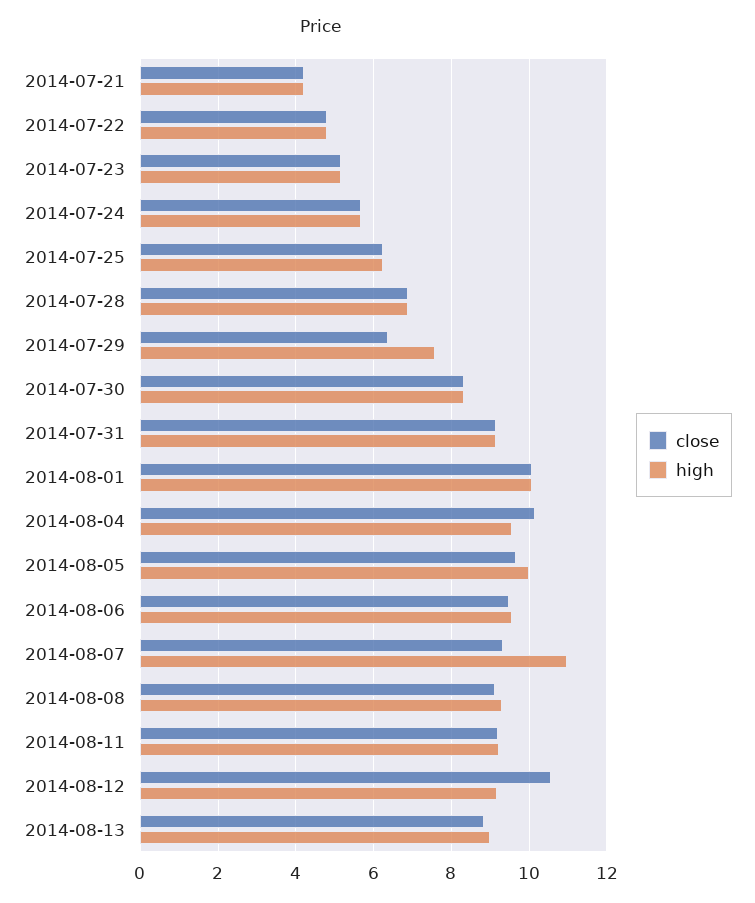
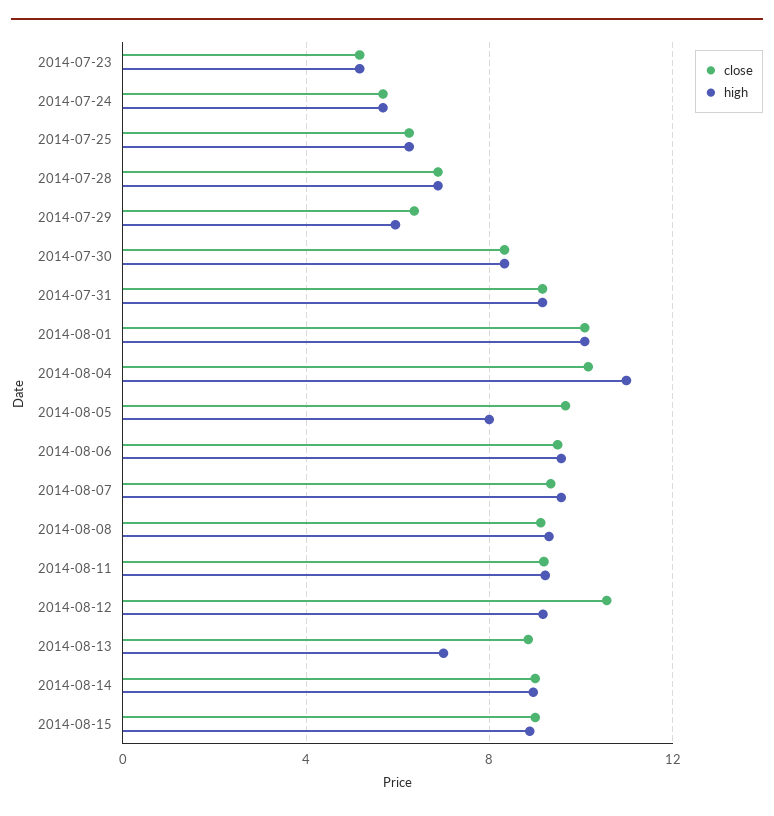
close, 2014-07-21: 4.2 -> none
high, 2014-07-21: 4.2 -> none
close, 2014-07-22: 4.8 -> none
high, 2014-07-22: 4.8 -> none
high, 2014-07-29: 7.6 -> 6
high, 2014-08-04: 9.6 -> 11
high, 2014-08-05: 10 -> 8
high, 2014-08-07: 11 -> 9.5
high, 2014-08-13: 9 -> 7
close, 2014-08-14: none -> 9
high, 2014-08-14: none -> 9
close, 2014-08-15: none -> 9
high, 2014-08-15: none -> 9

